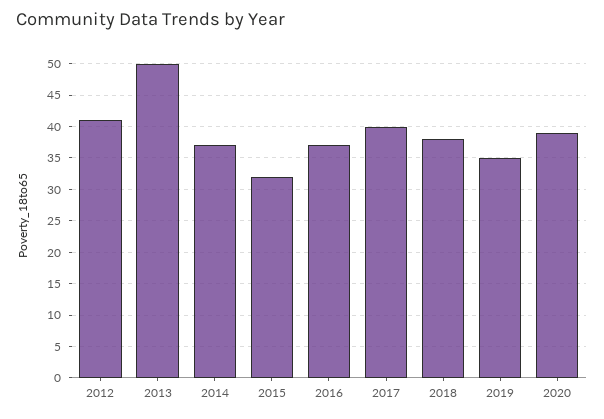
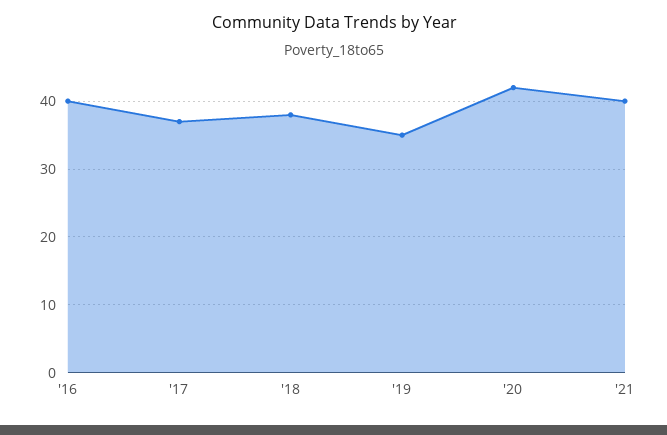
2012: 41 -> none
2013: 50 -> none
2014: 37 -> none
2015: 32 -> none
2016: 37 -> 40
2017: 40 -> 37
2020: 39 -> 42
'21: none -> 40

